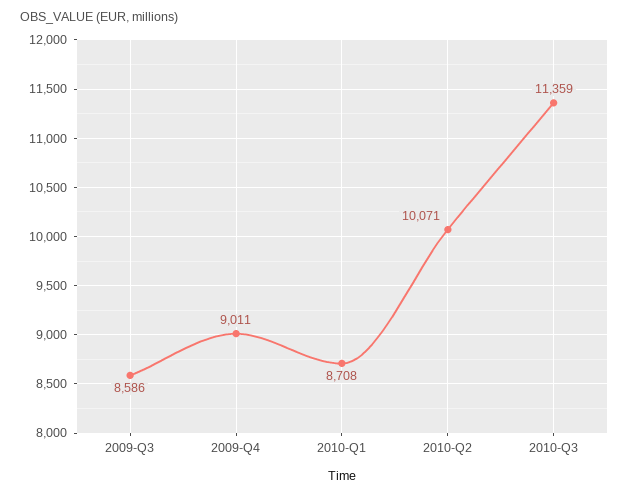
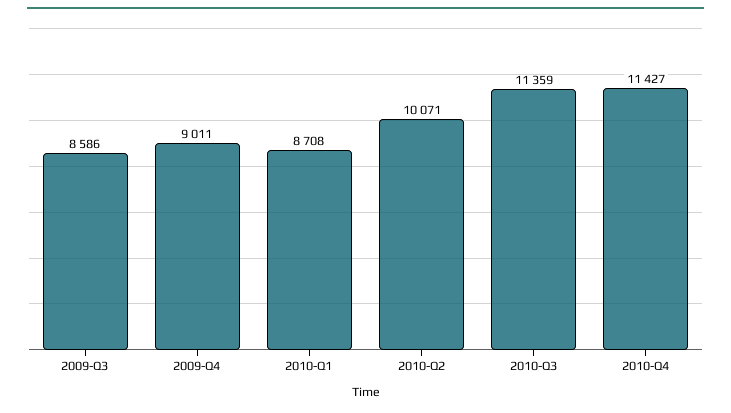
2010-Q4: none -> 11427

